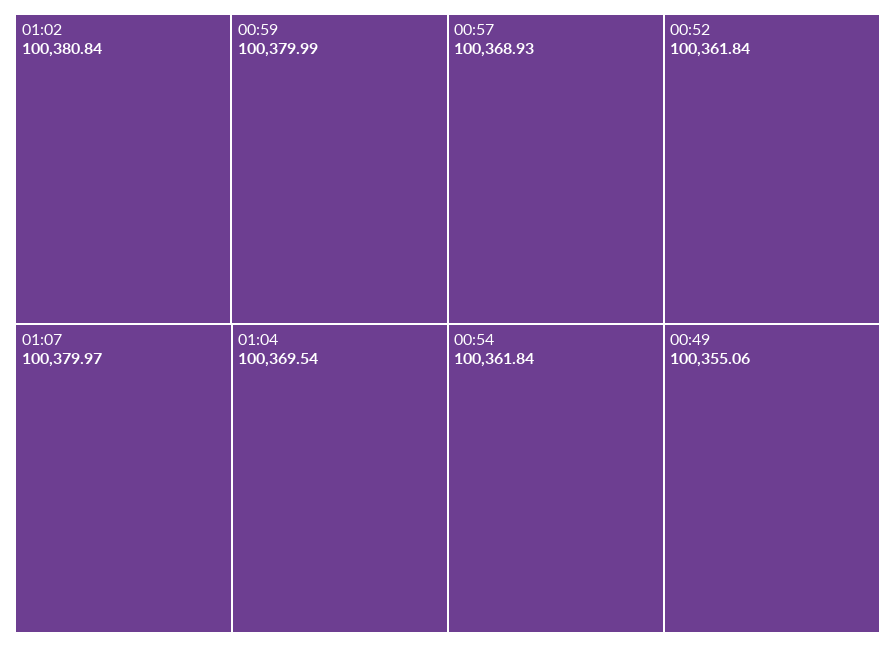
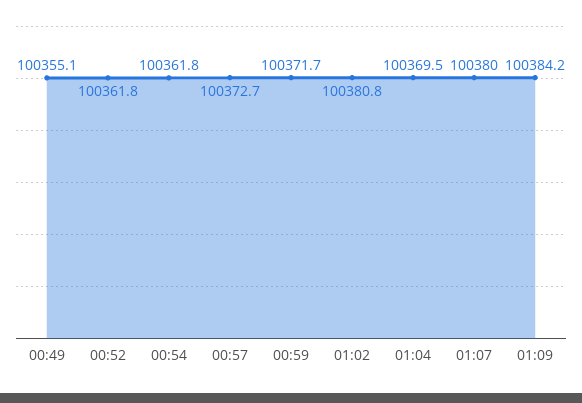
00:59: 100379.99 -> 100371.7
00:57: 100368.93 -> 100372.7
01:09: none -> 100384.2

